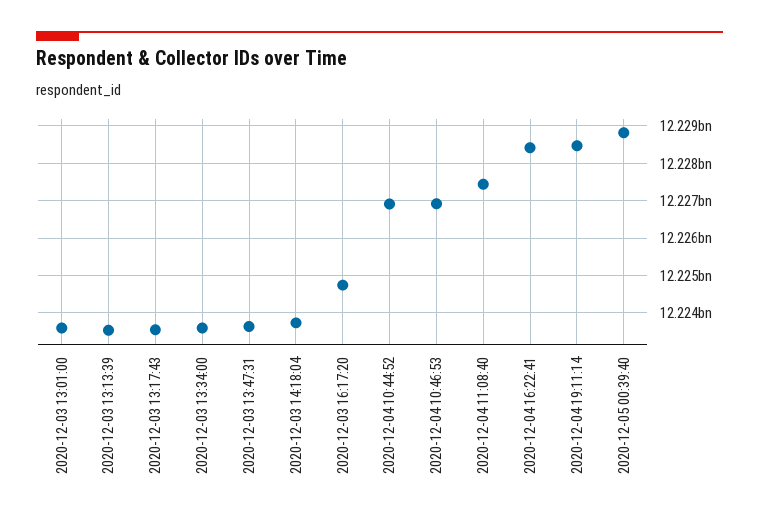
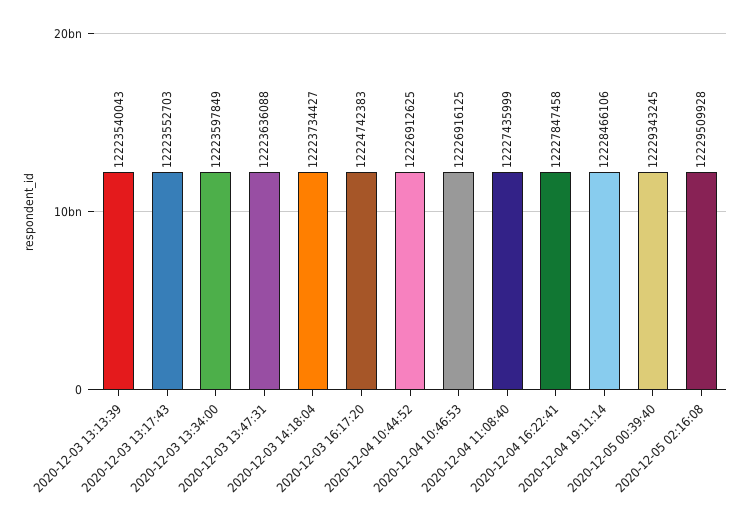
2020-12-03 13:01:00: 12223600000 -> none
2020-12-04 16:22:41: 12228400000 -> 12227847458
2020-12-05 00:39:40: 12228800000 -> 12229343245
2020-12-05 02:16:08: none -> 12229509928

